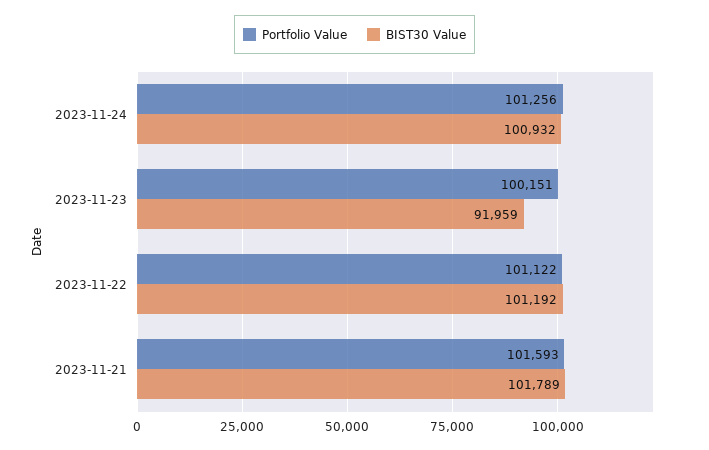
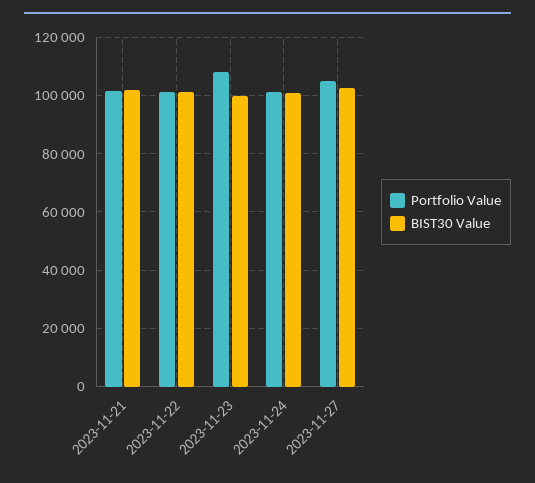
Portfolio Value, 2023-11-23: 100151 -> 107500
BIST30 Value, 2023-11-23: 91959 -> 100000
Portfolio Value, 2023-11-27: none -> 105000
BIST30 Value, 2023-11-27: none -> 102500

